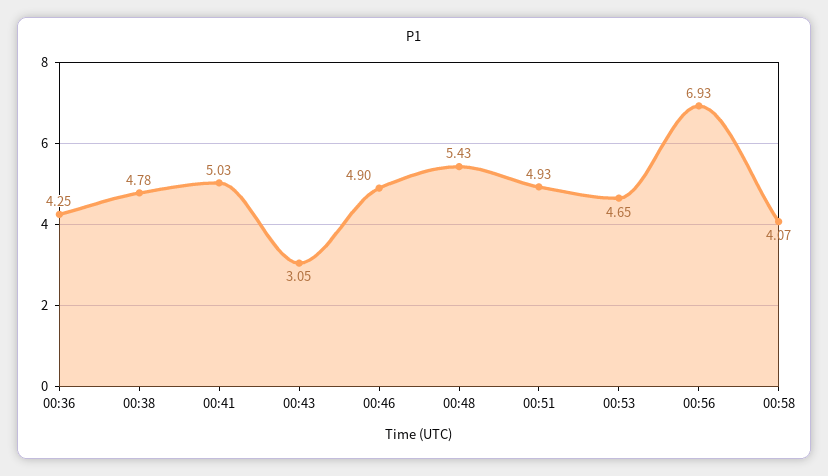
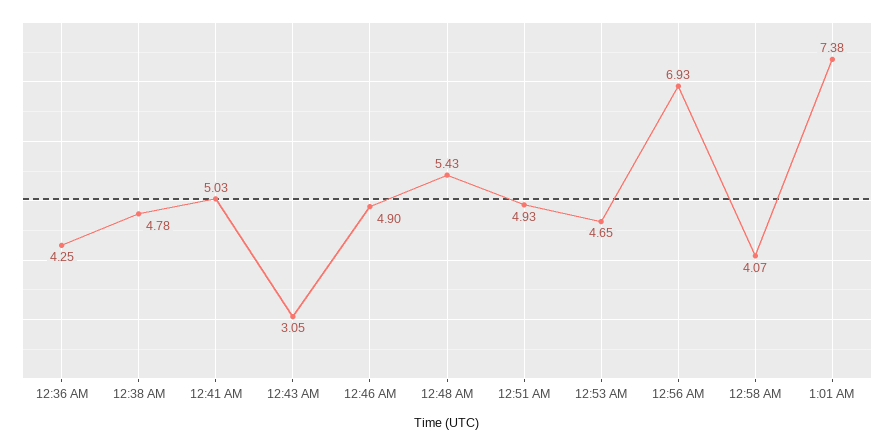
1:01 AM: none -> 7.38

